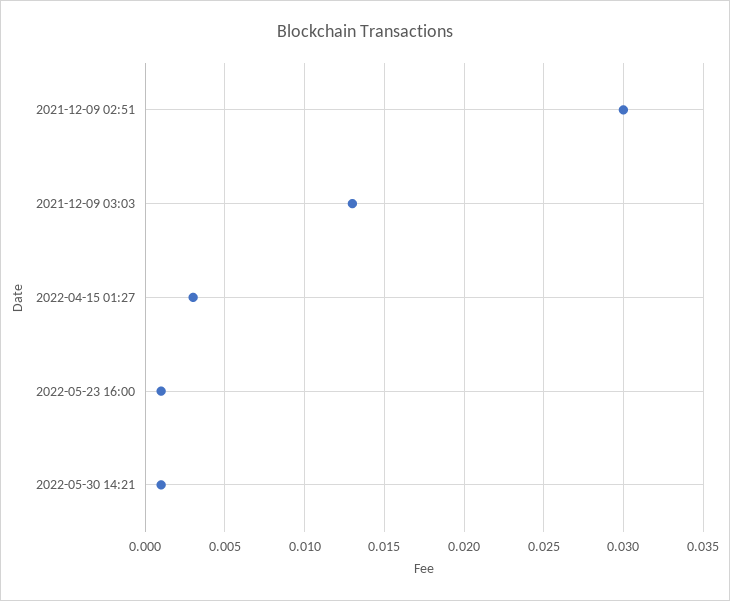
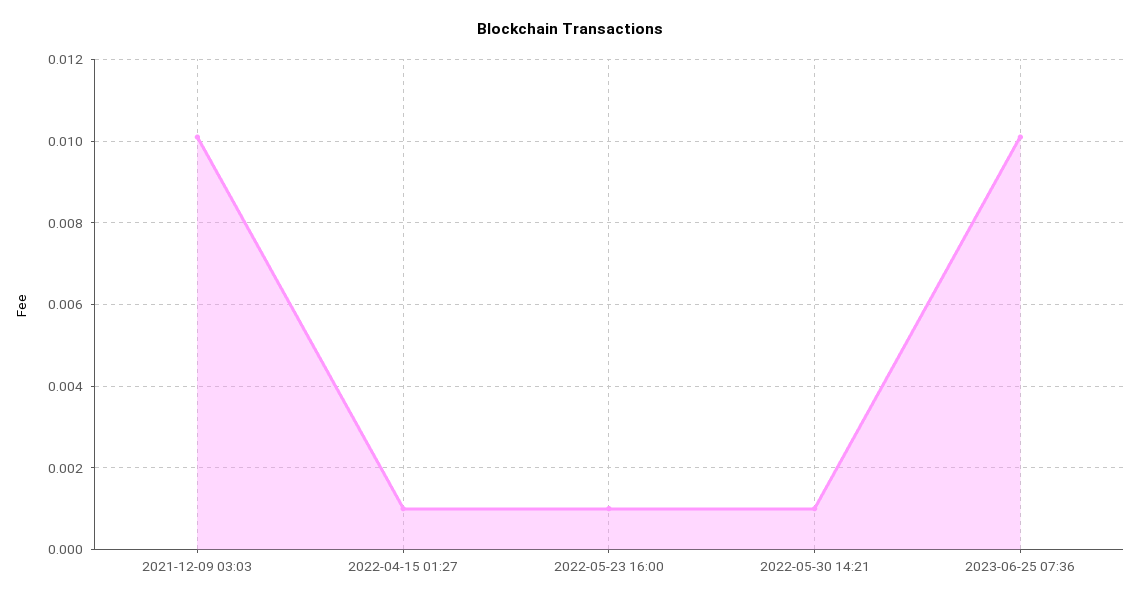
2021-12-09 02:51: 0.03 -> none
2021-12-09 03:03: 0.013 -> 0.01
2022-04-15 01:27: 0.003 -> 0.001
2023-06-25 07:36: none -> 0.01

